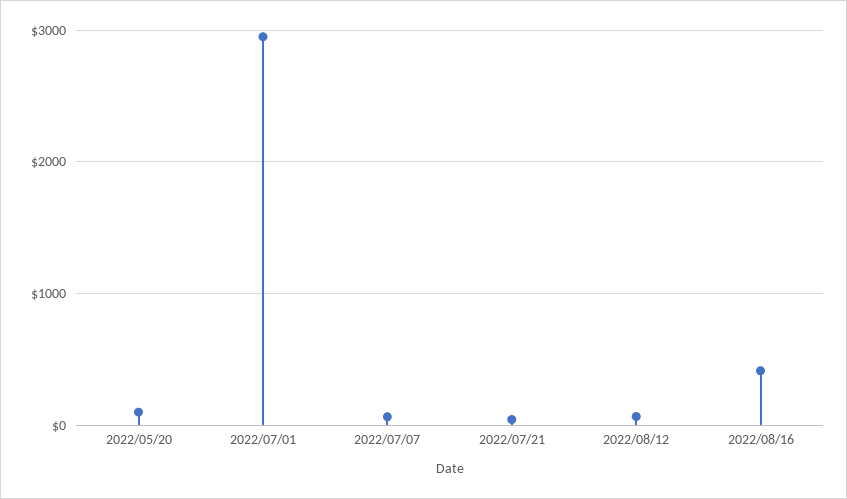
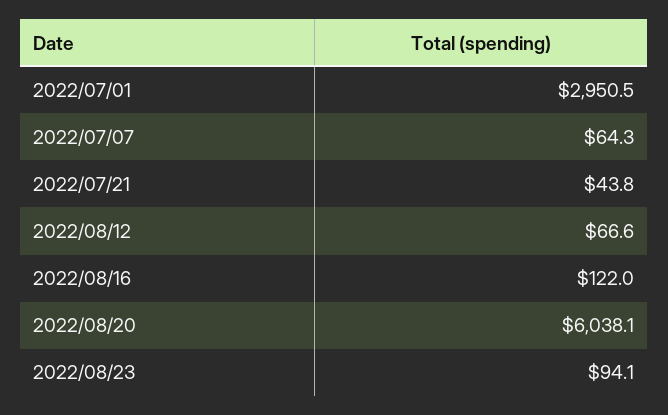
2022/05/20: 100 -> none
2022/08/16: 400 -> 122
2022/08/20: none -> 6038.1
2022/08/23: none -> 94.1

